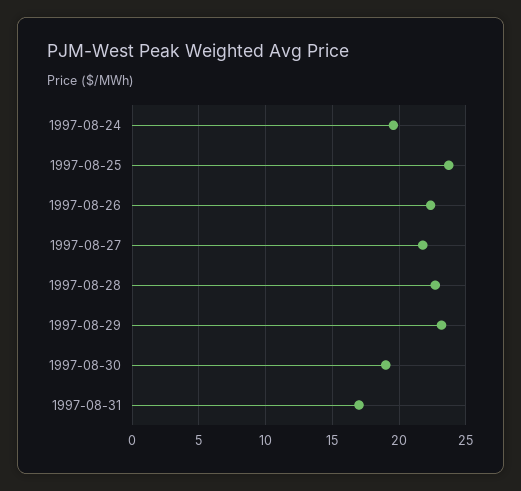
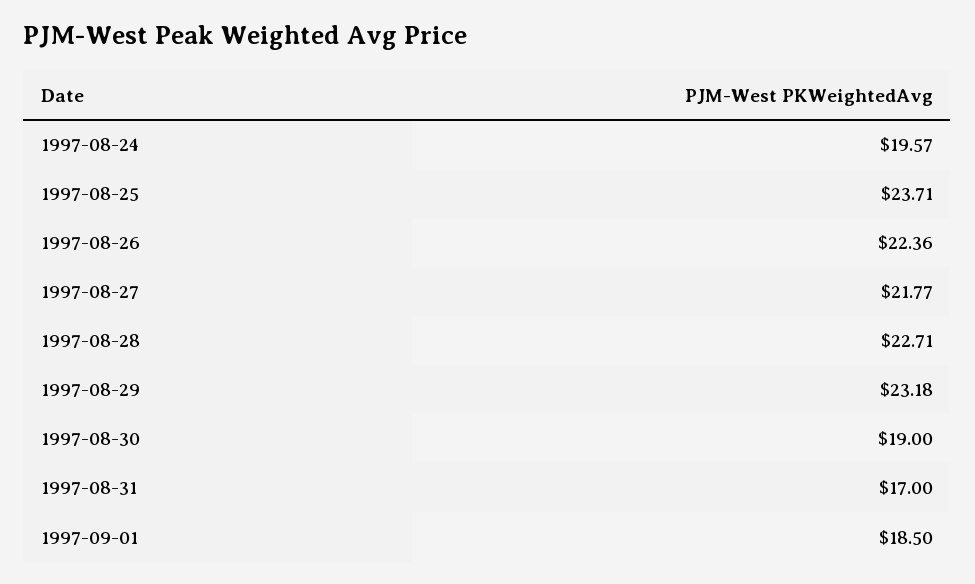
1997-09-01: none -> 18.5

